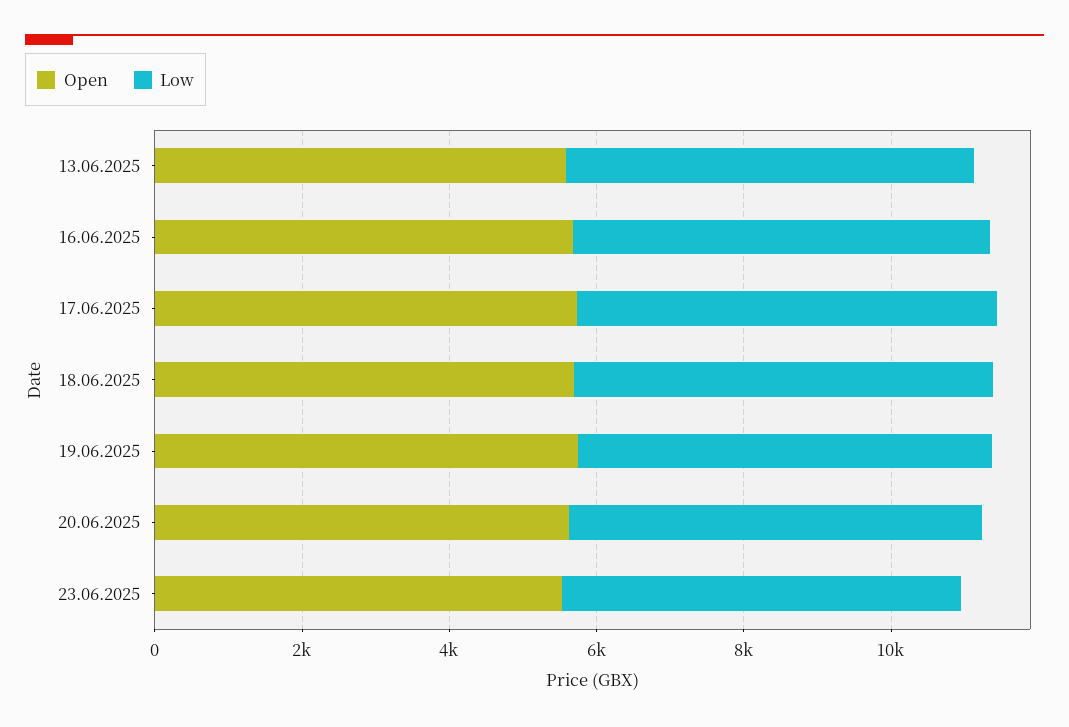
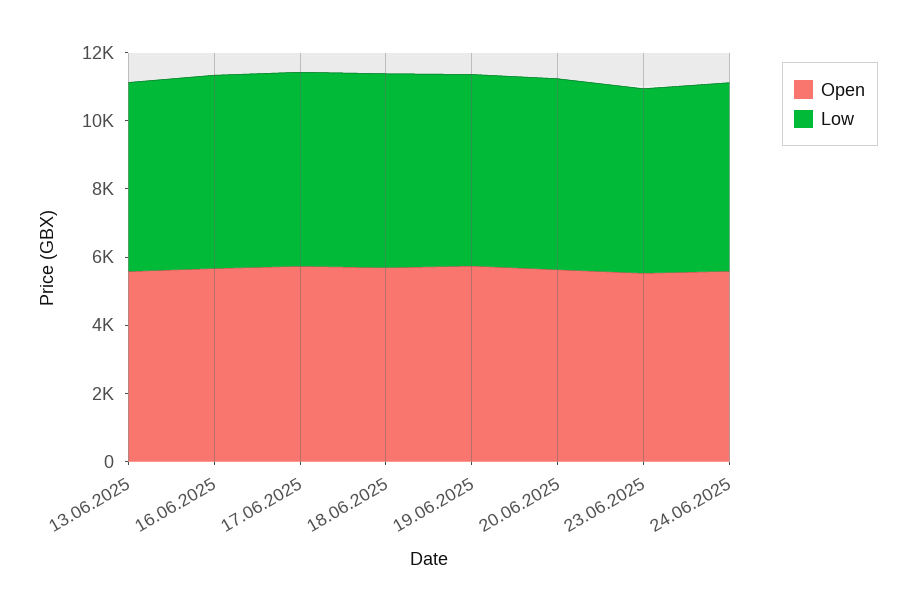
Open, 24.06.2025: none -> 5500
Low, 24.06.2025: none -> 5500

